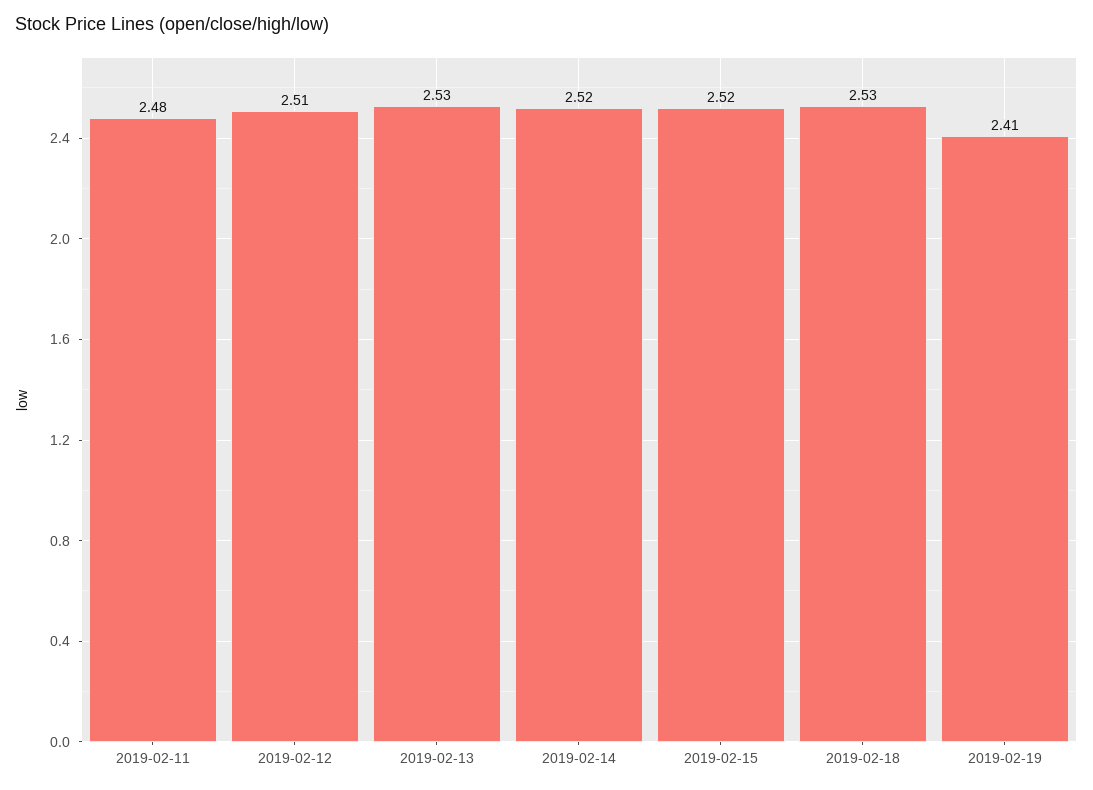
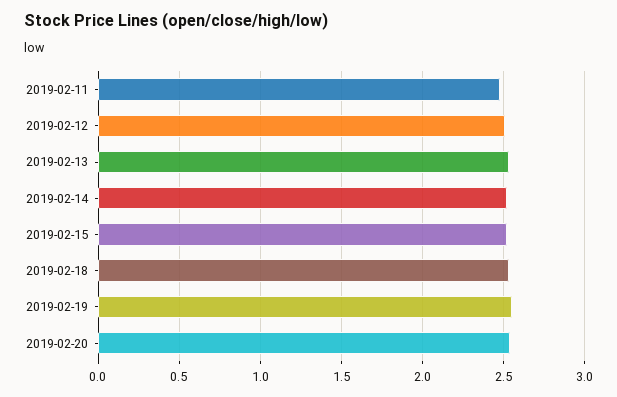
2019-02-19: 2.41 -> 2.55
2019-02-20: none -> 2.55

